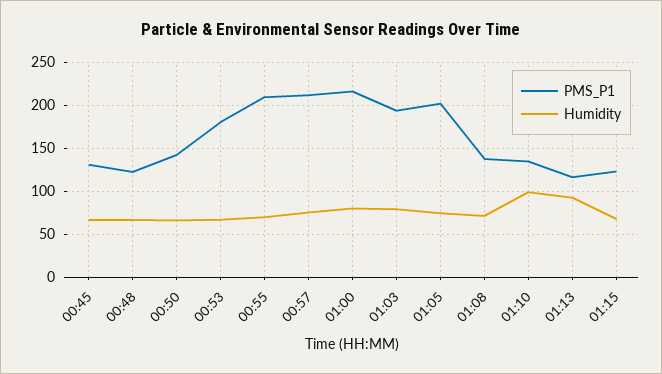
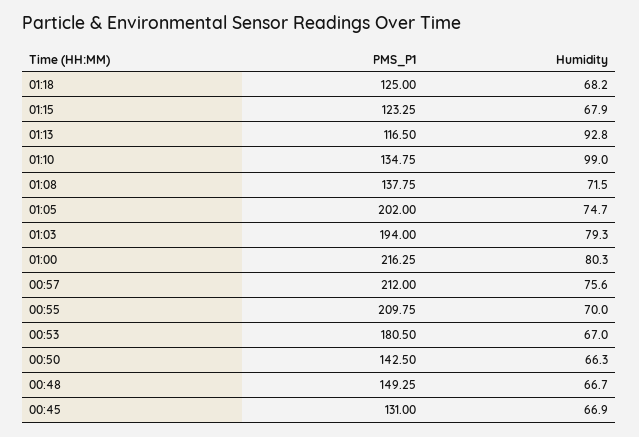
PMS_P1, 00:48: 120 -> 149.25
PMS_P1, 01:18: none -> 125
Humidity, 01:18: none -> 68.2

